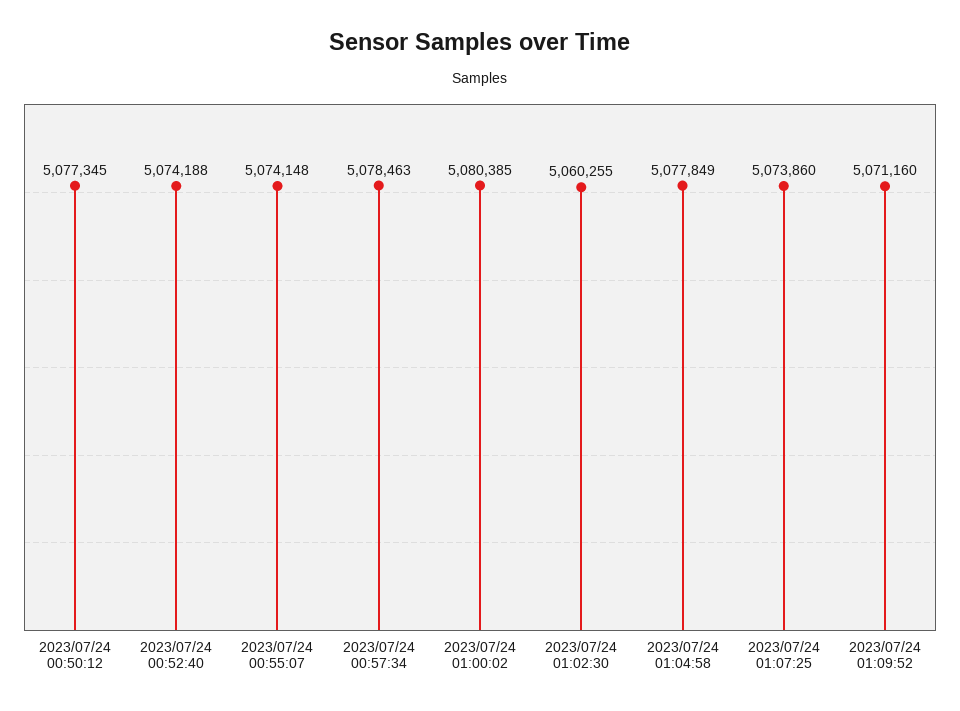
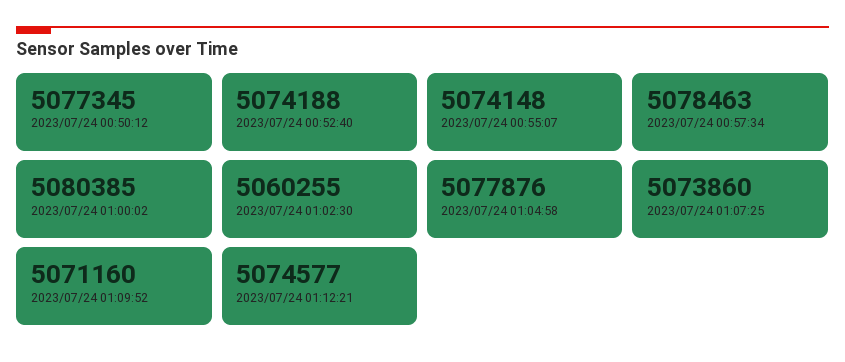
2023/07/24 01:04:58: 5077849 -> 5077876
2023/07/24 01:12:21: none -> 5074577

